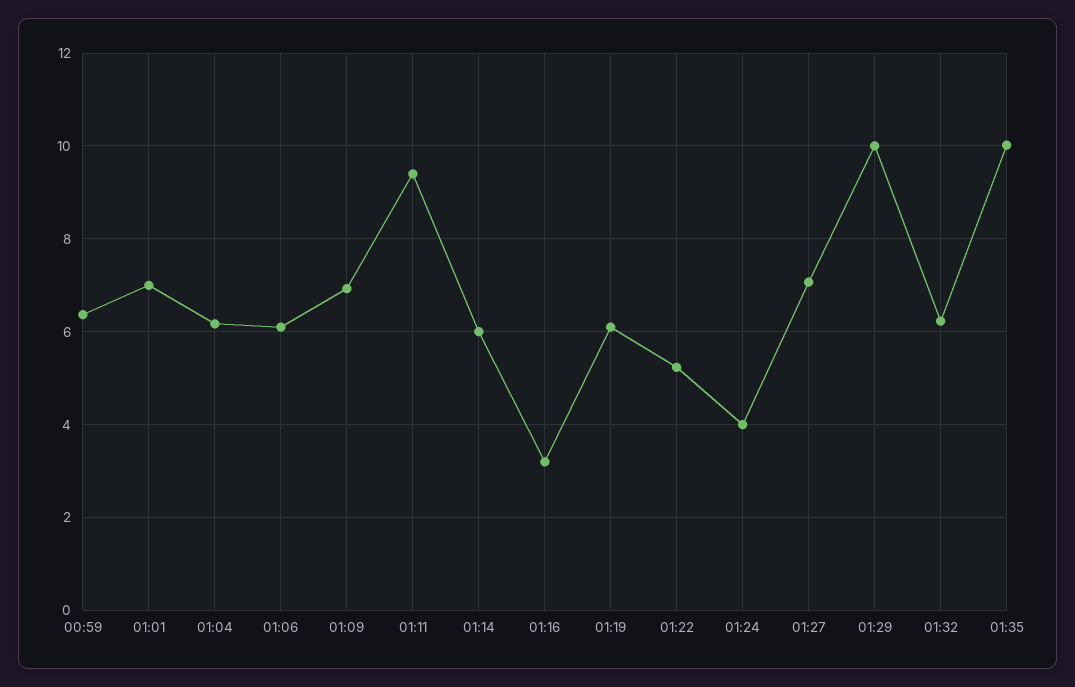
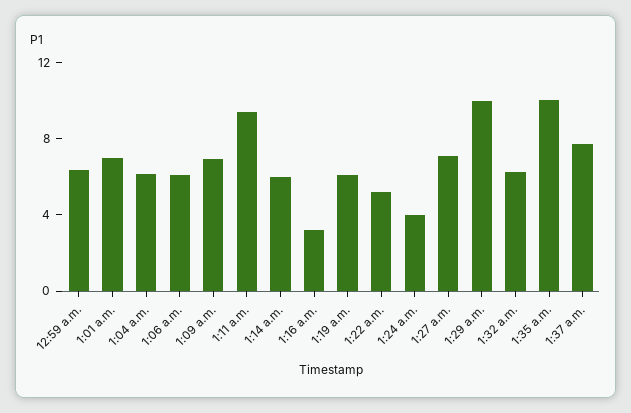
1:37 a.m.: none -> 8

